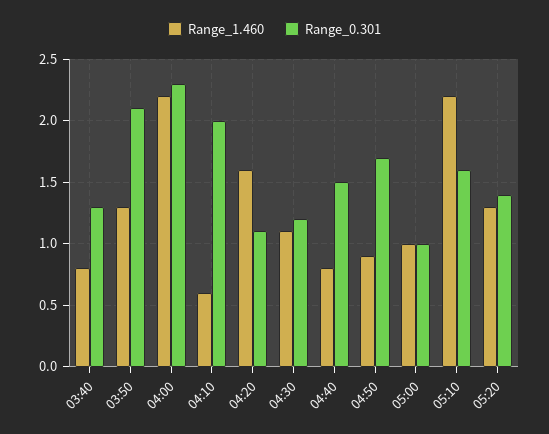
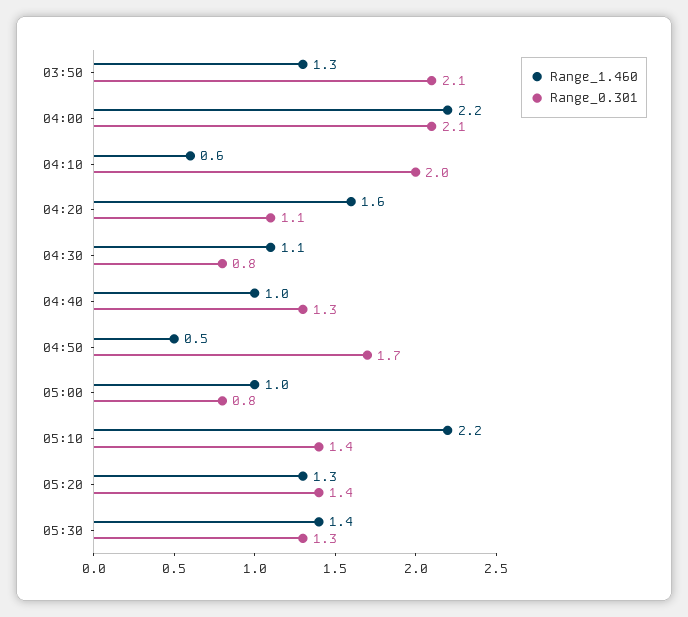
Range_1.460, 03:40: 0.8 -> none
Range_0.301, 03:40: 1.3 -> none
Range_0.301, 04:00: 2.3 -> 2.1
Range_0.301, 04:30: 1.2 -> 0.8
Range_1.460, 04:40: 0.8 -> 1
Range_0.301, 04:40: 1.5 -> 1.3
Range_1.460, 04:50: 0.9 -> 0.5
Range_0.301, 05:00: 1 -> 0.8
Range_0.301, 05:10: 1.6 -> 1.4
Range_1.460, 05:30: none -> 1.4
Range_0.301, 05:30: none -> 1.3

